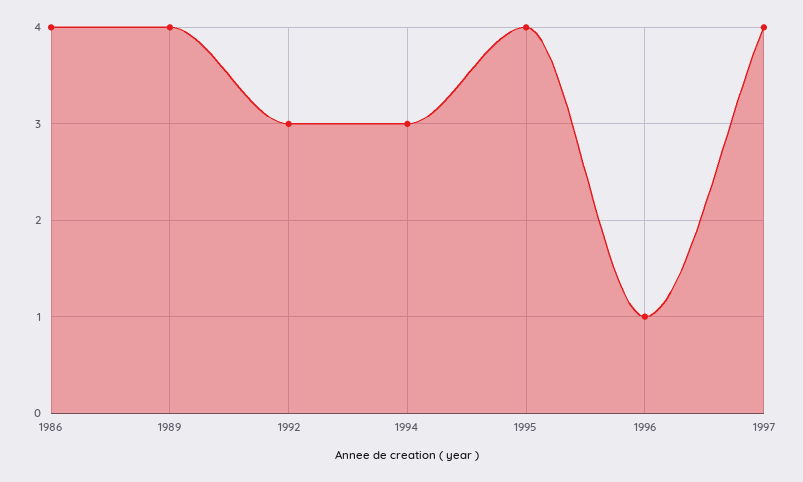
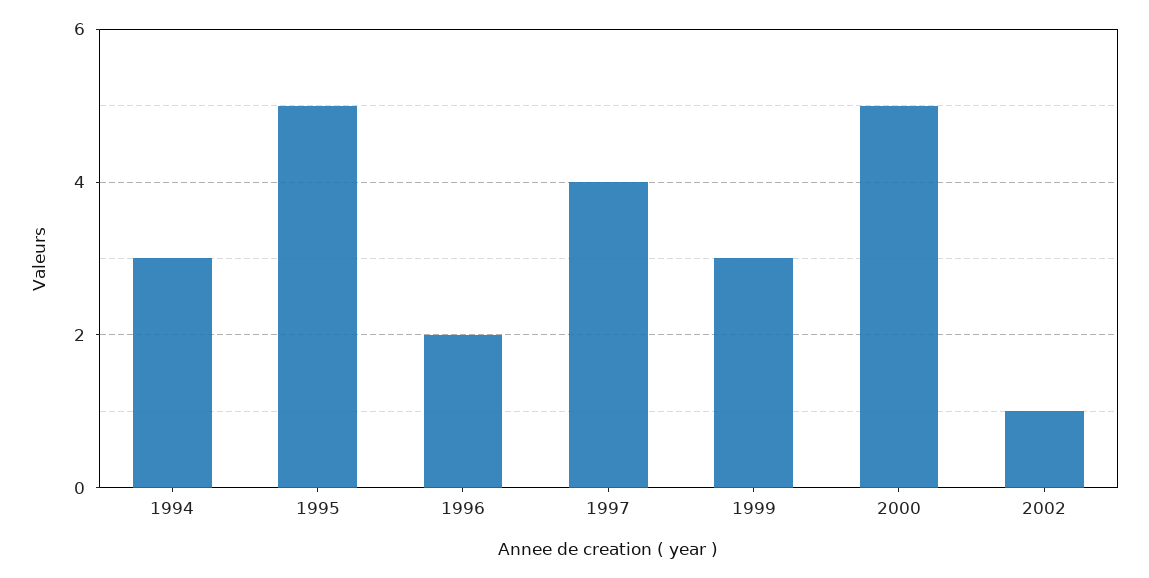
1986: 4 -> none
1989: 4 -> none
1992: 3 -> none
1995: 4 -> 5
1996: 1 -> 2
1999: none -> 3
2000: none -> 5
2002: none -> 1

